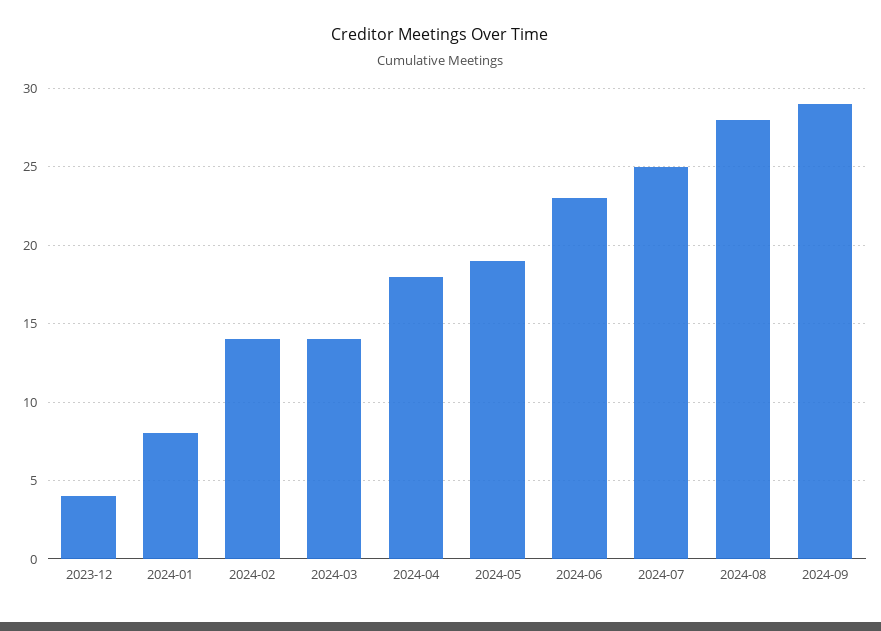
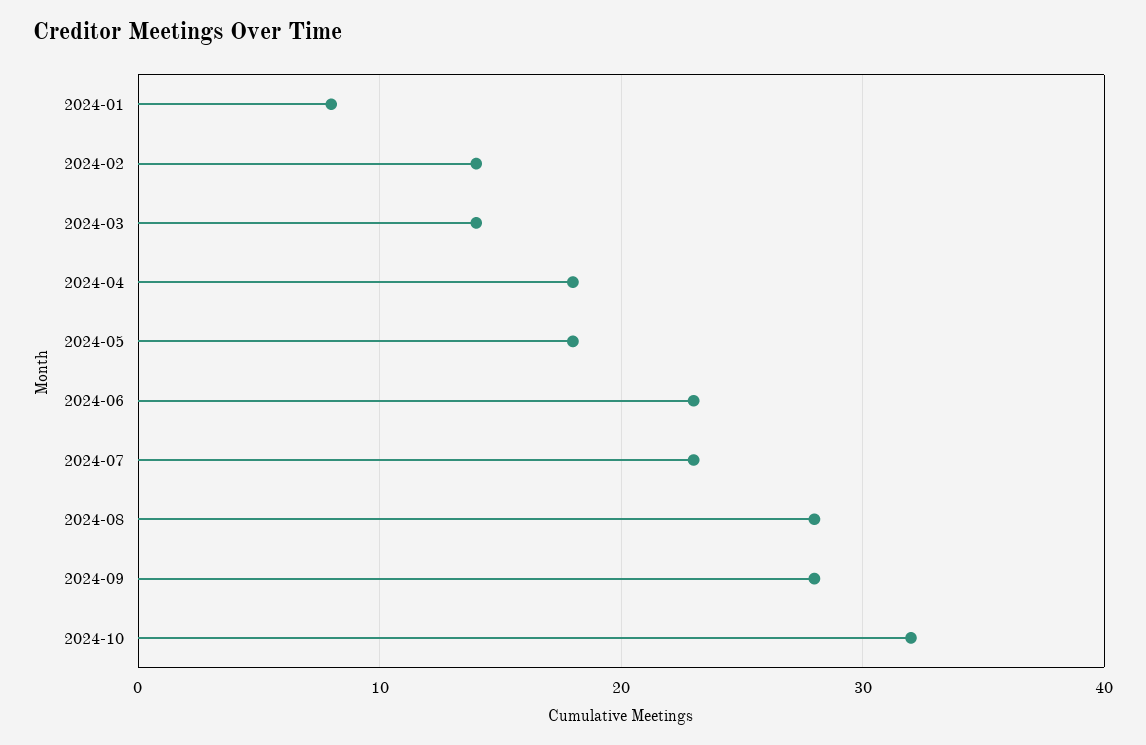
2023-12: 4 -> none
2024-05: 19 -> 18
2024-07: 25 -> 23
2024-09: 29 -> 28
2024-10: none -> 32

